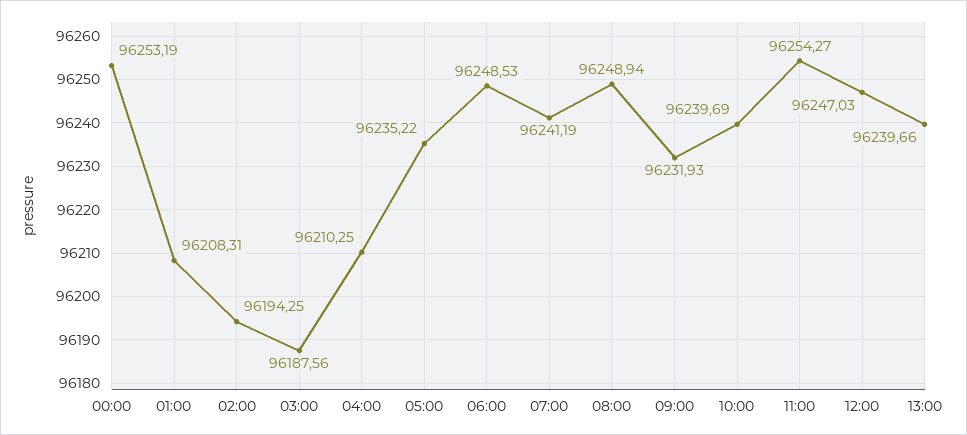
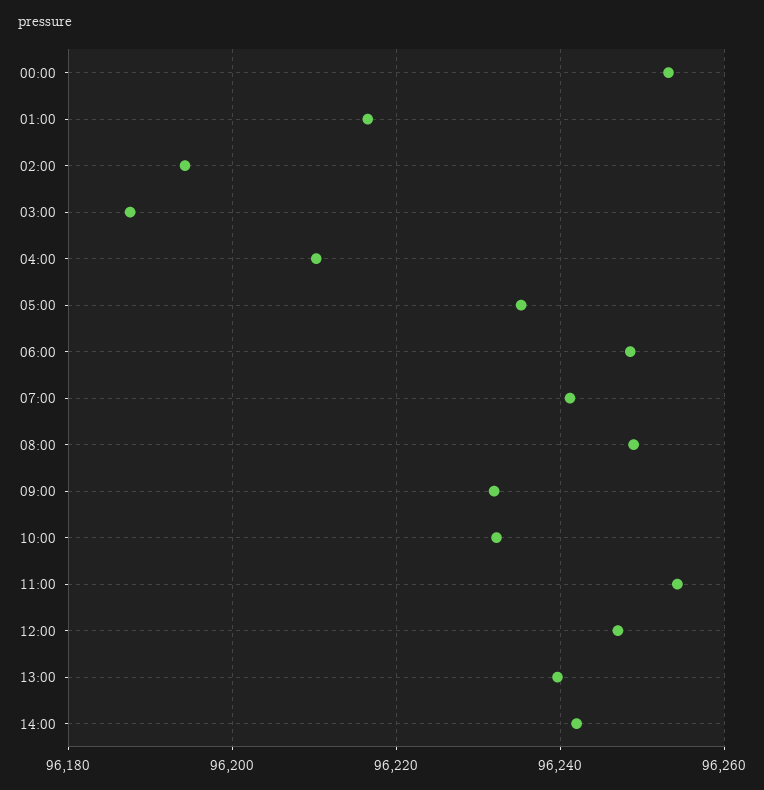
01:00: 96208.31 -> 96216
10:00: 96239.69 -> 96232
14:00: none -> 96242

